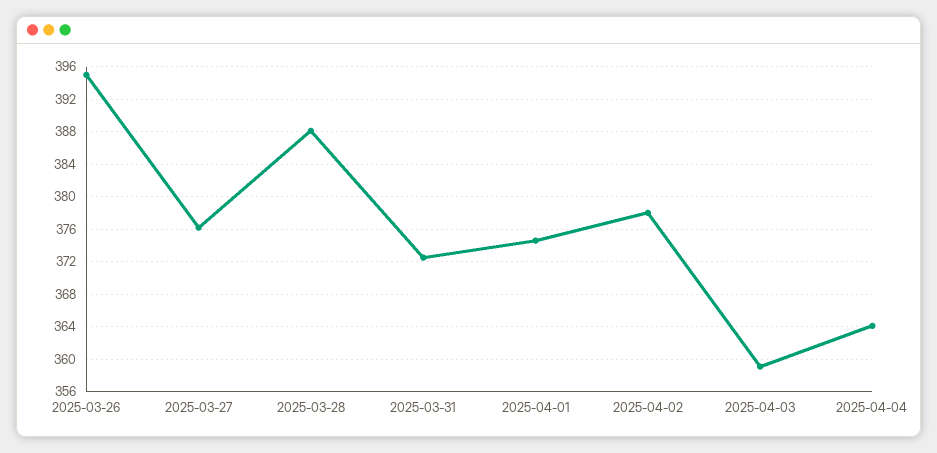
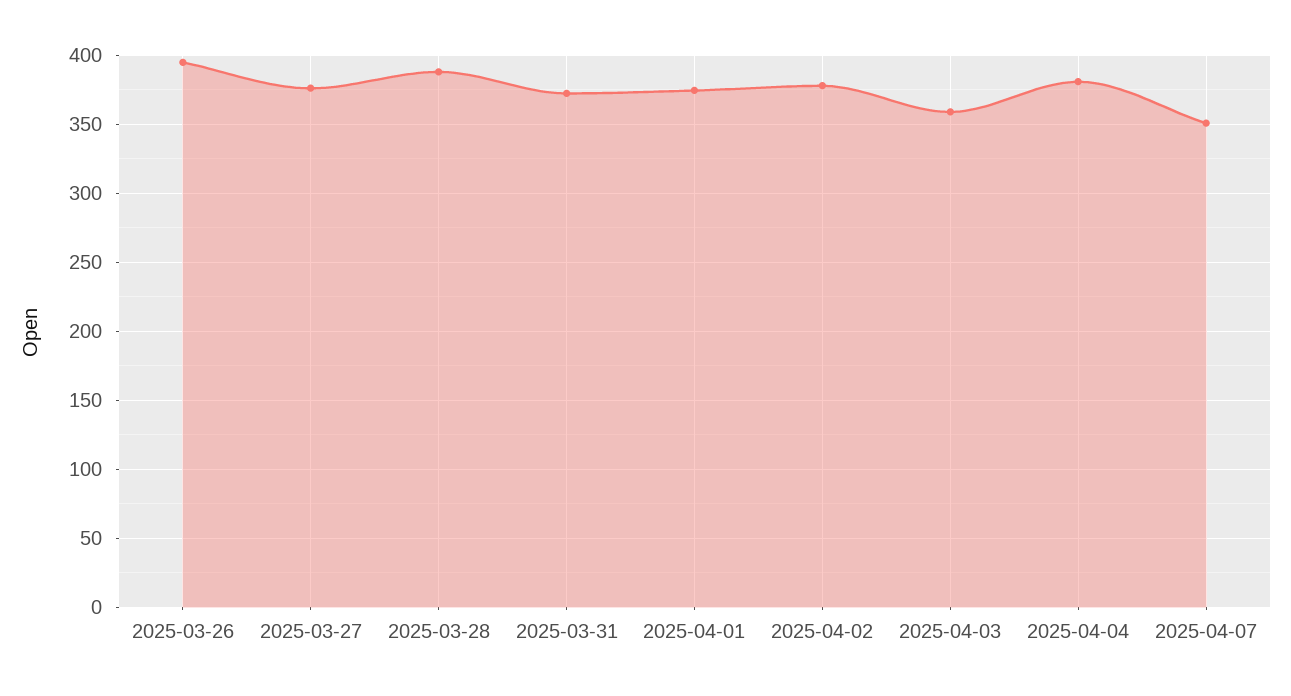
2025-04-04: 364 -> 380
2025-04-07: none -> 350

